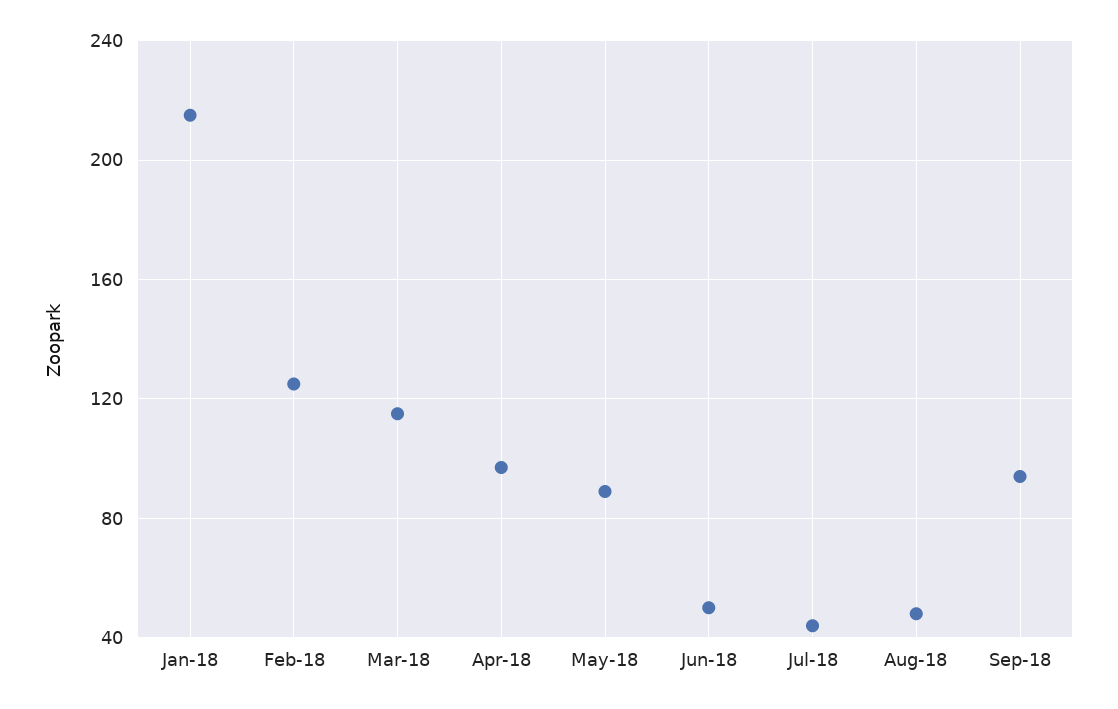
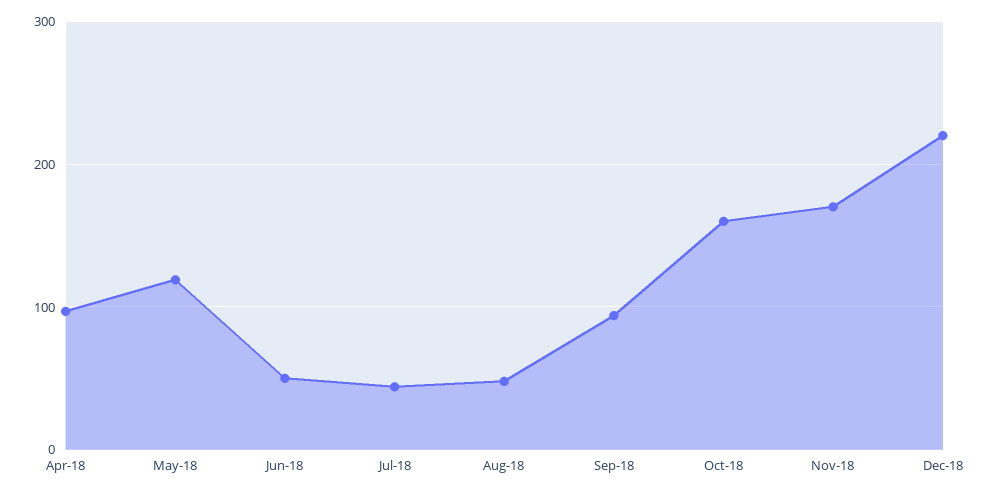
Jan-18: 215 -> none
Feb-18: 125 -> none
Mar-18: 115 -> none
May-18: 90 -> 120
Oct-18: none -> 160
Nov-18: none -> 170
Dec-18: none -> 220

